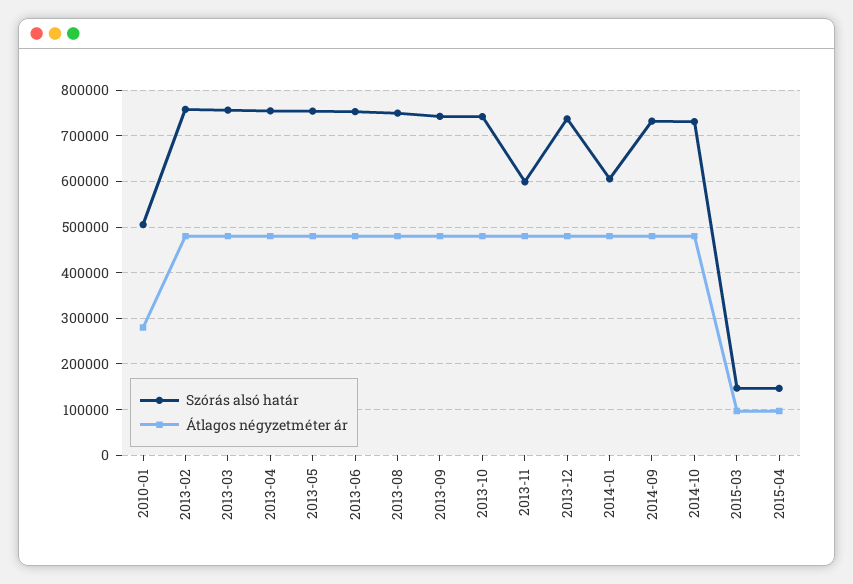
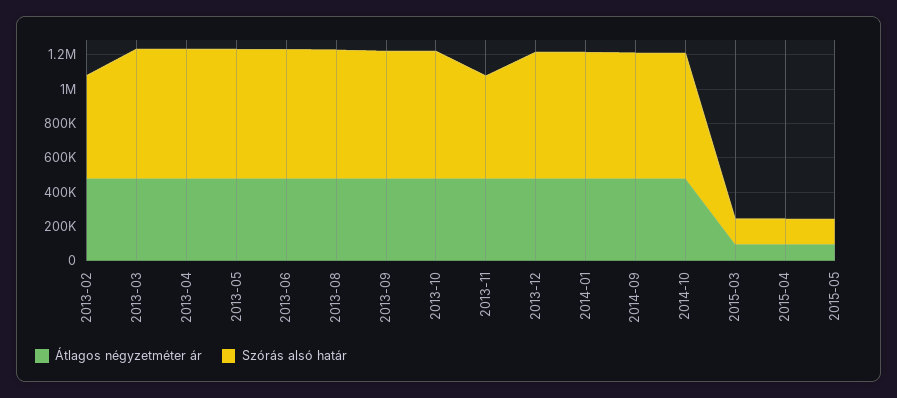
Szórás alsó határ, 2010-01: 500000 -> none
Átlagos négyzetméter ár, 2010-01: 280000 -> none
Szórás alsó határ, 2013-02: 760000 -> 600000
Szórás alsó határ, 2014-01: 600000 -> 750000
Átlagos négyzetméter ár, 2015-05: none -> 100000
Szórás alsó határ, 2015-05: none -> 150000

